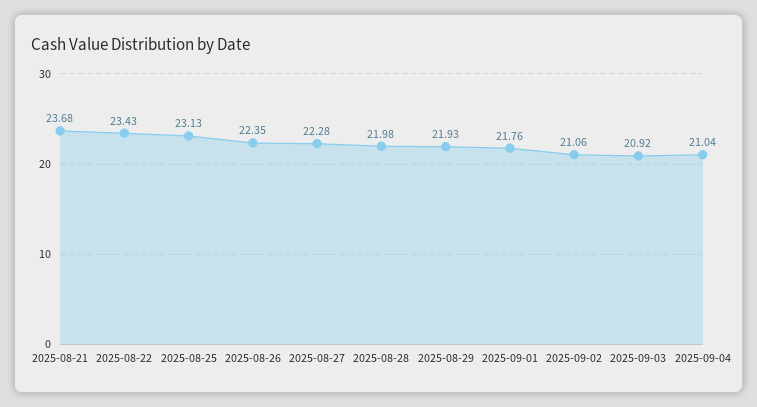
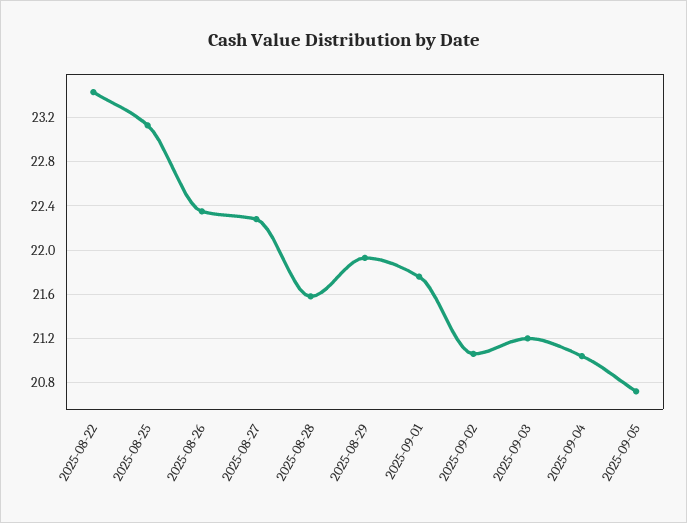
2025-08-21: 23.68 -> none
2025-08-28: 21.98 -> 21.6
2025-09-03: 20.92 -> 21.2
2025-09-05: none -> 20.7

